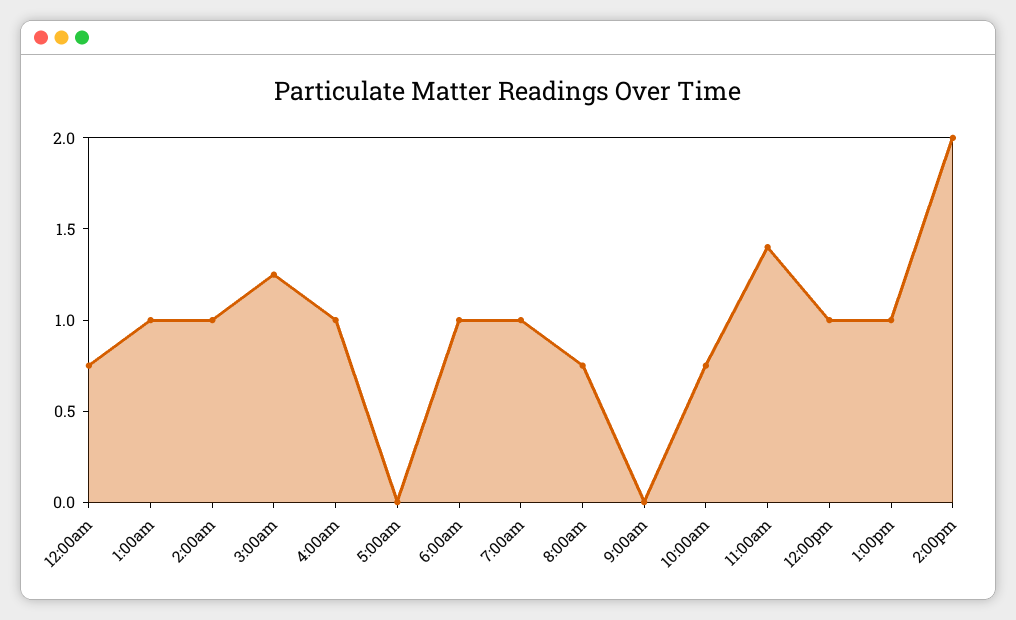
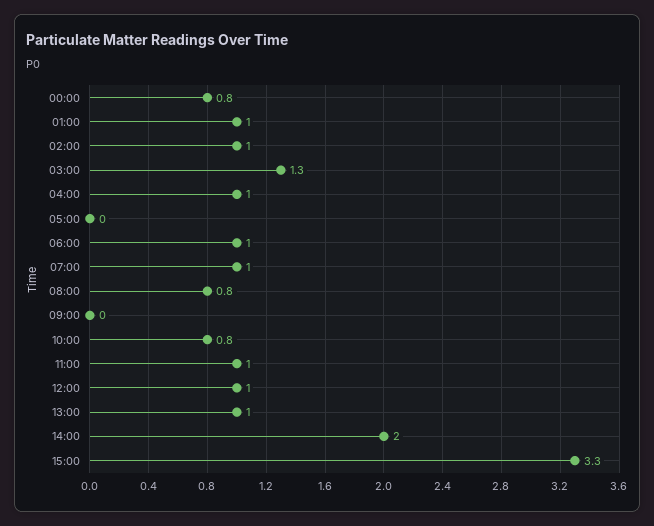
11:00am: 1.4 -> 1
15:00: none -> 3.3

